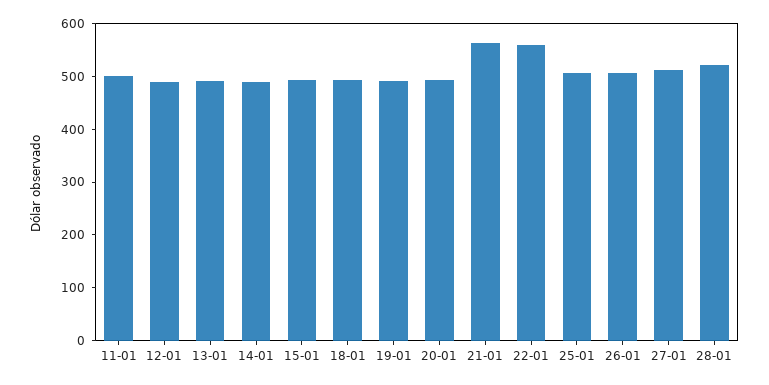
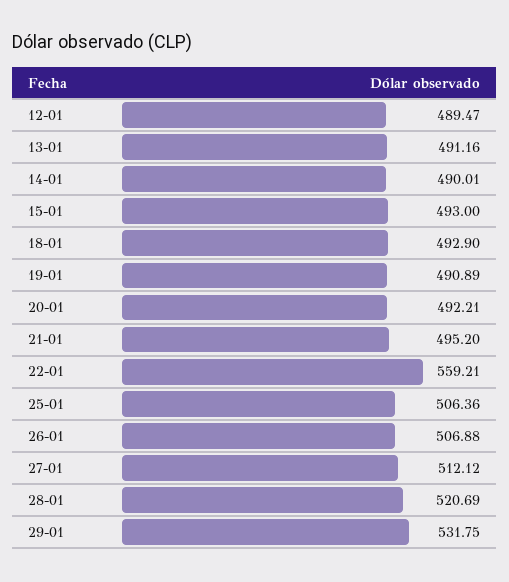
11-01: 500 -> none
21-01: 560 -> 495.2
29-01: none -> 531.75

